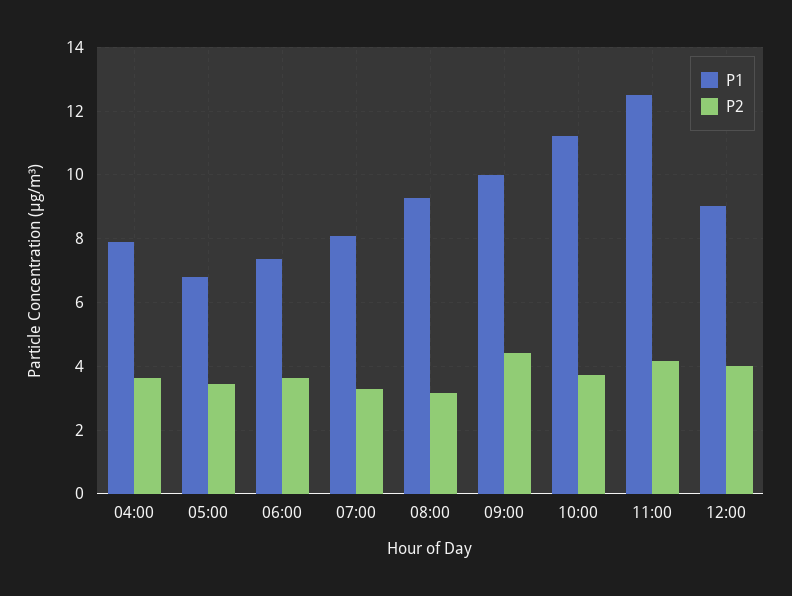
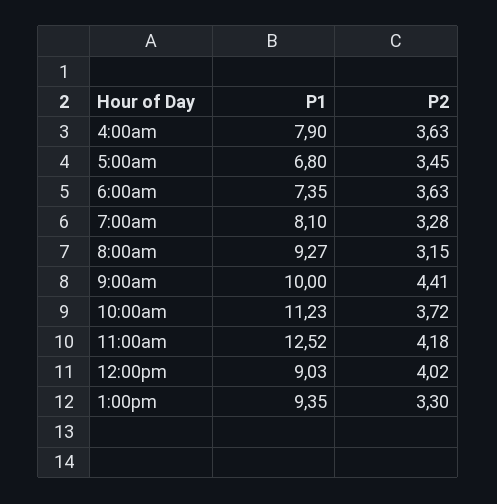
P1, 1:00pm: none -> 9.35
P2, 1:00pm: none -> 3.3

